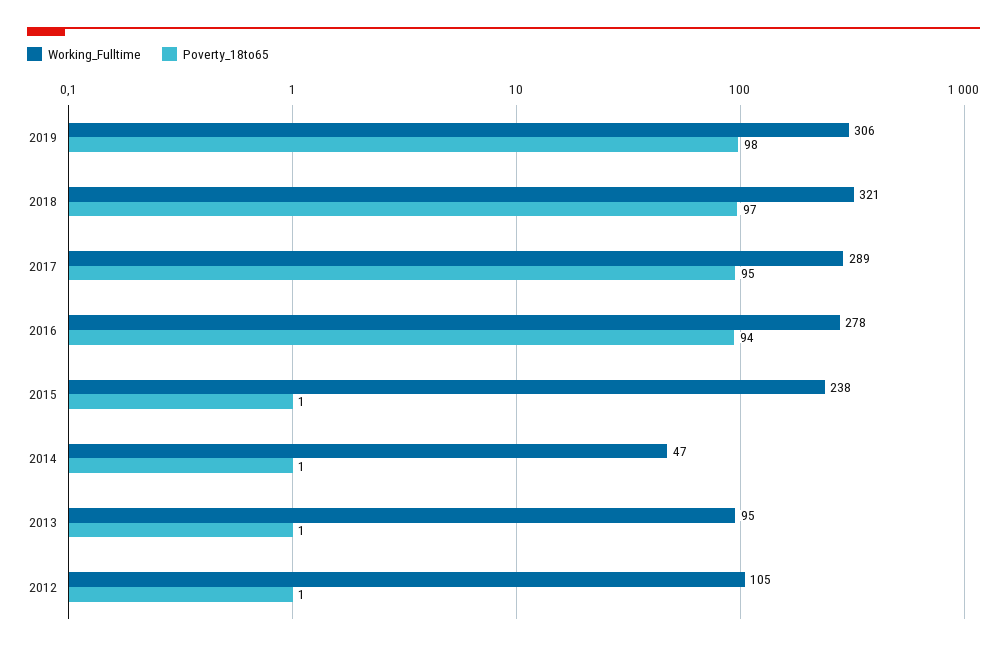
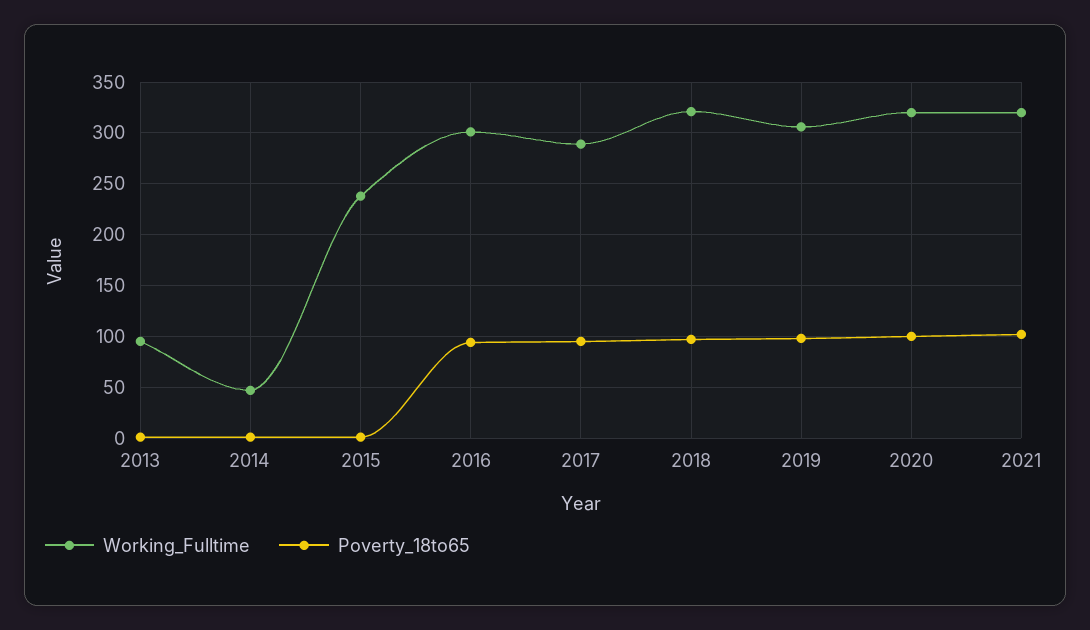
Working_Fulltime, 2016: 278 -> 300
Working_Fulltime, 2012: 105 -> none
Poverty_18to65, 2012: 1 -> none
Working_Fulltime, 2020: none -> 320
Poverty_18to65, 2020: none -> 100
Working_Fulltime, 2021: none -> 320
Poverty_18to65, 2021: none -> 100

